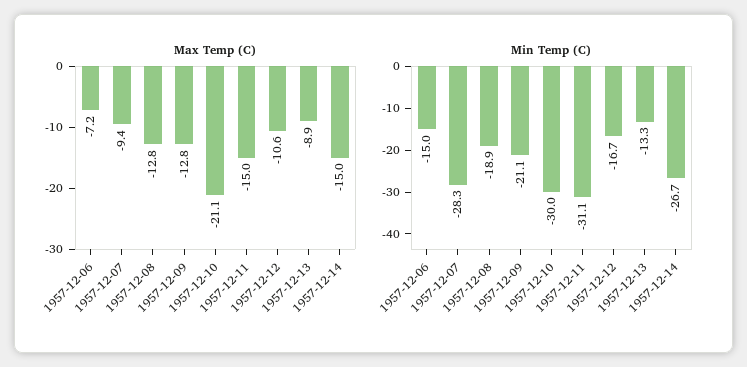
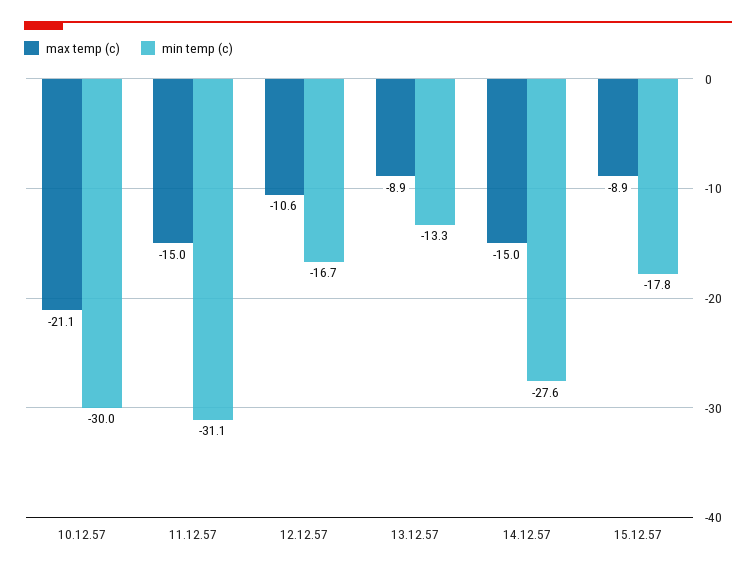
Max Temp (C), 1957-12-06: -7.2 -> none
Max Temp (C), 1957-12-07: -9.4 -> none
Max Temp (C), 1957-12-08: -12.8 -> none
Max Temp (C), 1957-12-09: -12.8 -> none
Min Temp (C), 1957-12-06: -15 -> none
Min Temp (C), 1957-12-07: -28.3 -> none
Min Temp (C), 1957-12-08: -18.9 -> none
Min Temp (C), 1957-12-09: -21.1 -> none
Min Temp (C), 1957-12-14: -26.7 -> -27.6
Max Temp (C), 15.12.57: none -> -8.9
Min Temp (C), 15.12.57: none -> -17.8

